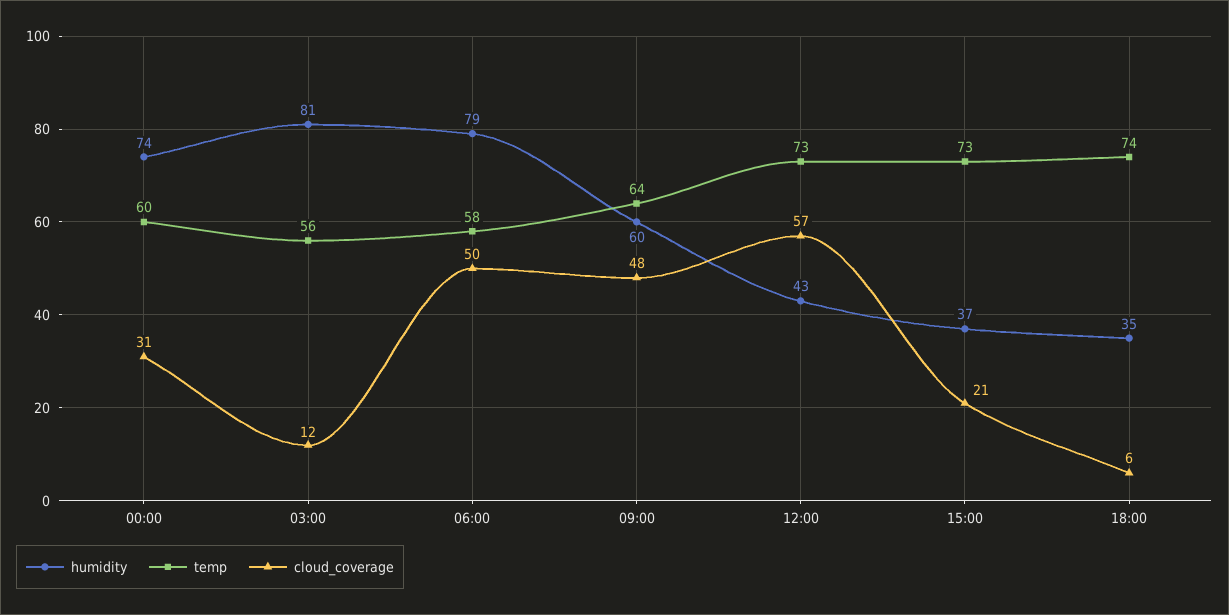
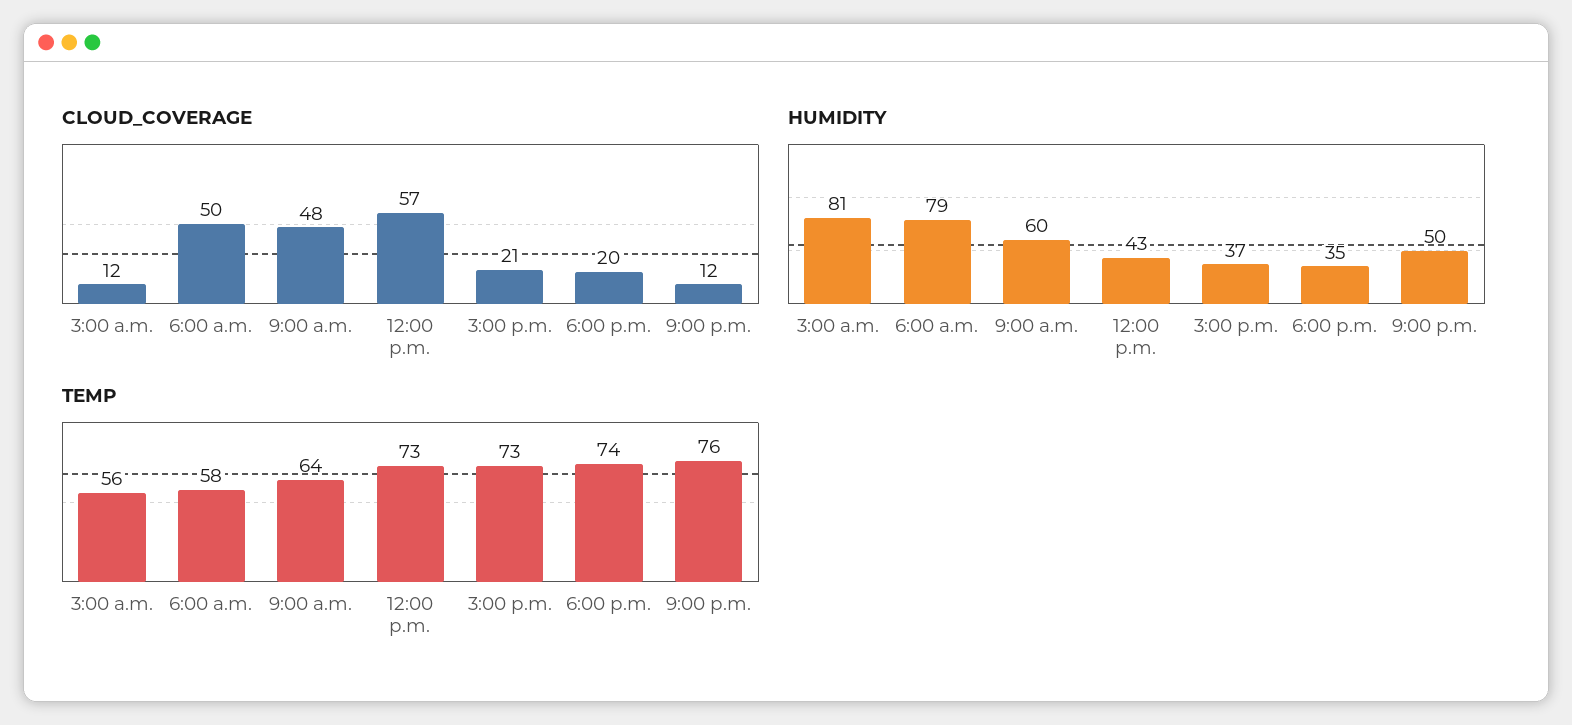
humidity, 00:00: 74 -> none
temp, 00:00: 60 -> none
cloud_coverage, 00:00: 31 -> none
cloud_coverage, 18:00: 6 -> 20
cloud_coverage, 9:00 p.m.: none -> 12
humidity, 9:00 p.m.: none -> 50
temp, 9:00 p.m.: none -> 76

